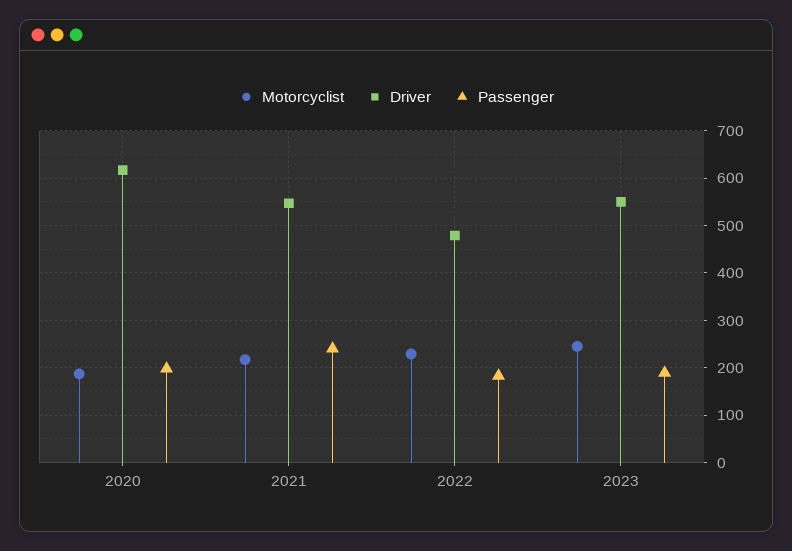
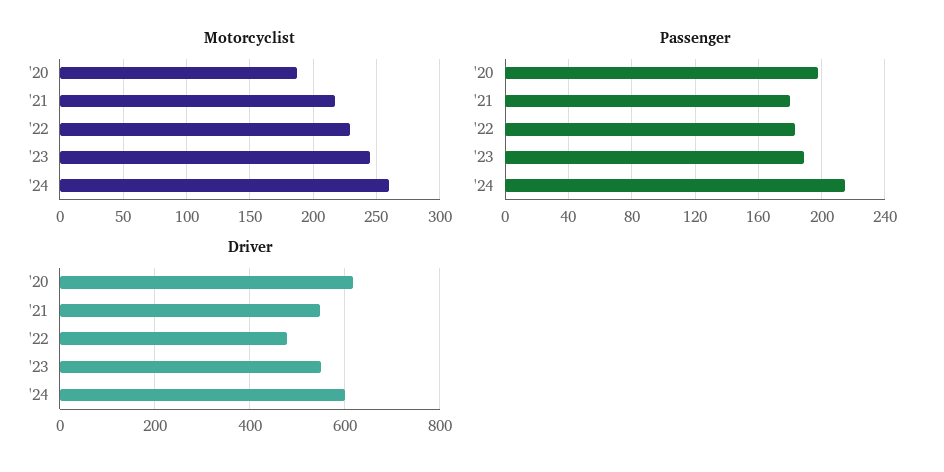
Passenger, 2021: 240 -> 180
Motorcyclist, '24: none -> 260
Passenger, '24: none -> 215
Driver, '24: none -> 600

